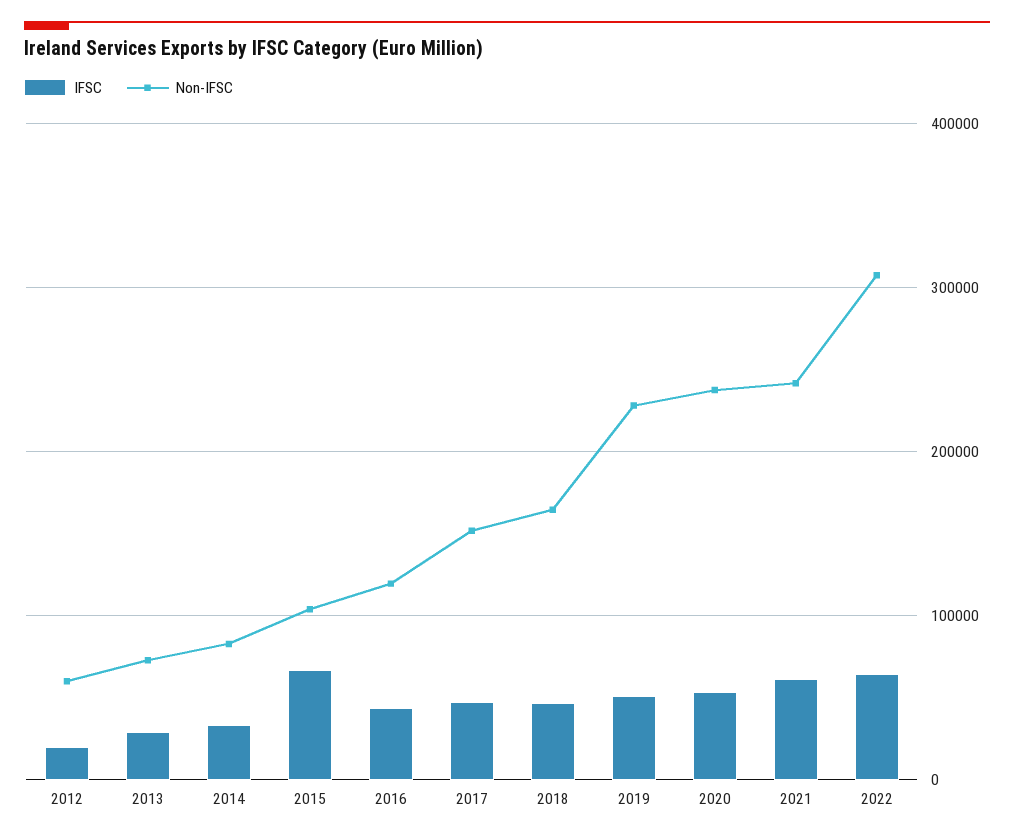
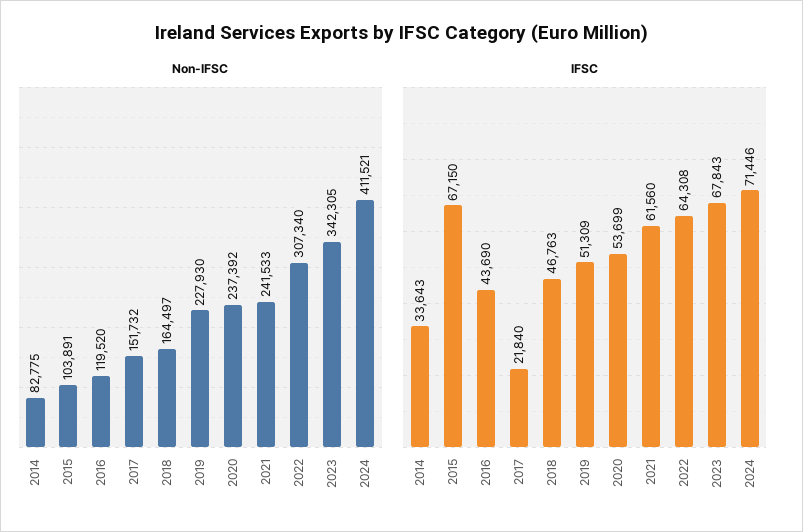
IFSC, 2012: 20000 -> none
Non-IFSC, 2012: 60000 -> none
IFSC, 2013: 30000 -> none
Non-IFSC, 2013: 70000 -> none
IFSC, 2017: 50000 -> 21840
Non-IFSC, 2023: none -> 342305
Non-IFSC, 2024: none -> 411521
IFSC, 2023: none -> 67843
IFSC, 2024: none -> 71446

